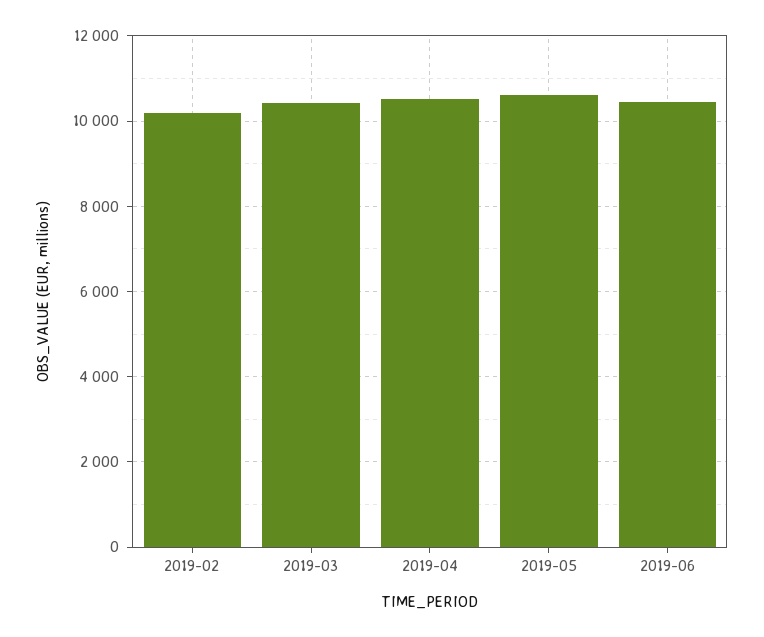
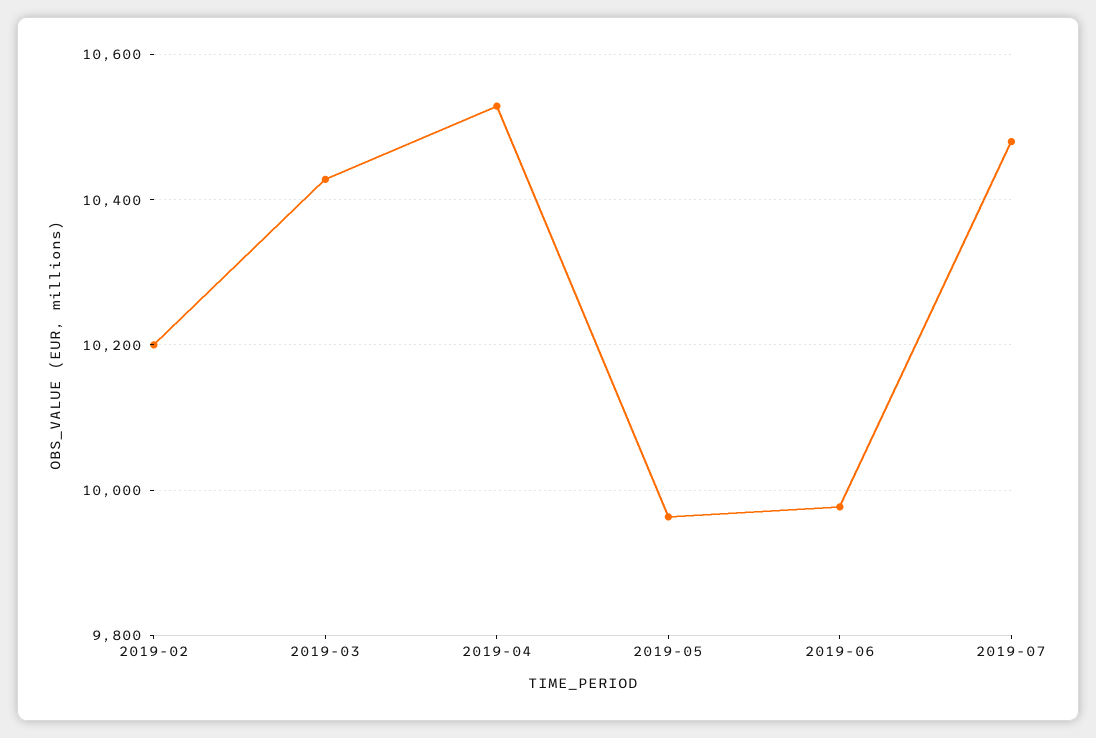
2019-05: 10600 -> 9960
2019-06: 10400 -> 9980
2019-07: none -> 10480

